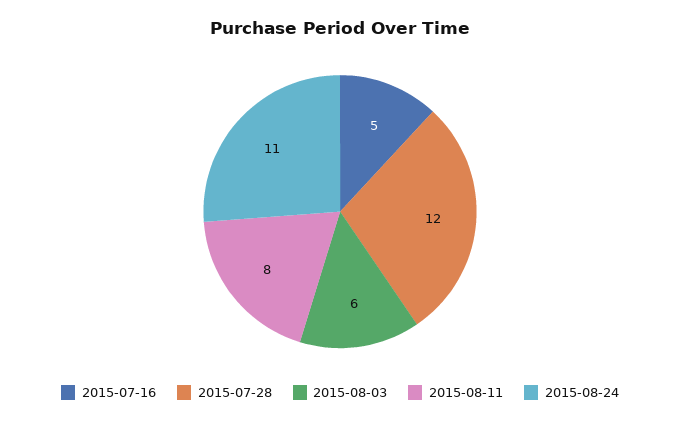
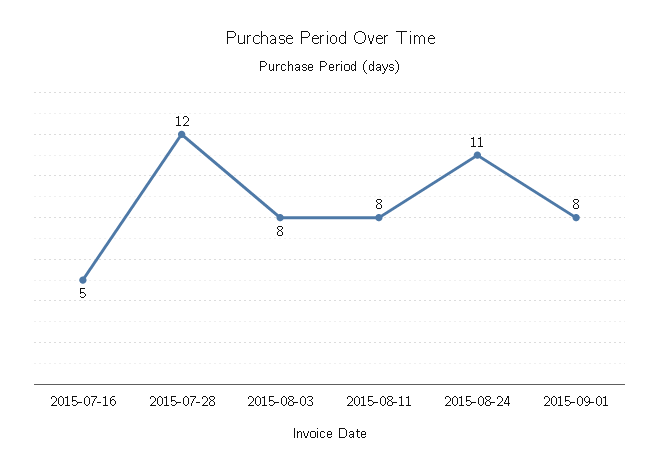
2015-08-03: 6 -> 8
2015-09-01: none -> 8

